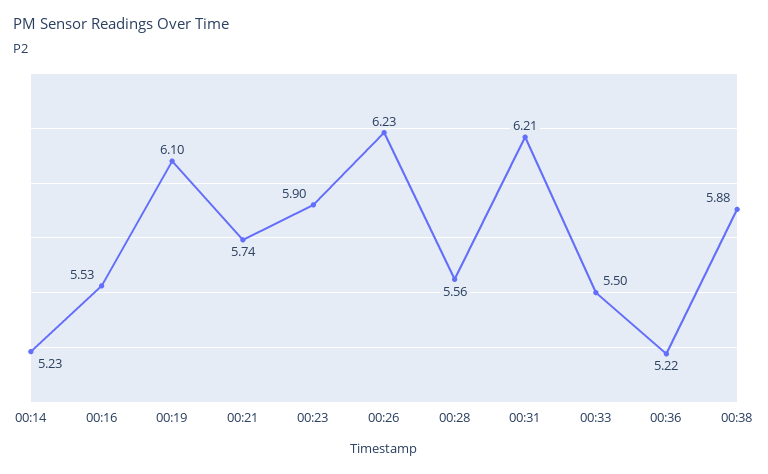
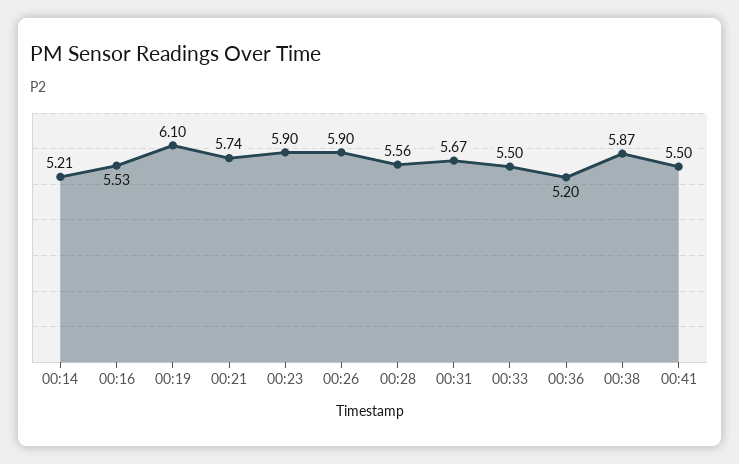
00:14: 5.23 -> 5.21
00:26: 6.23 -> 5.9
00:31: 6.21 -> 5.67
00:36: 5.22 -> 5.2
00:38: 5.88 -> 5.87
00:41: none -> 5.5

